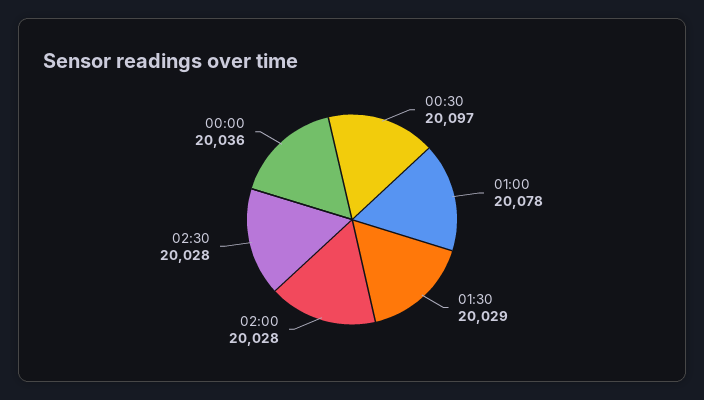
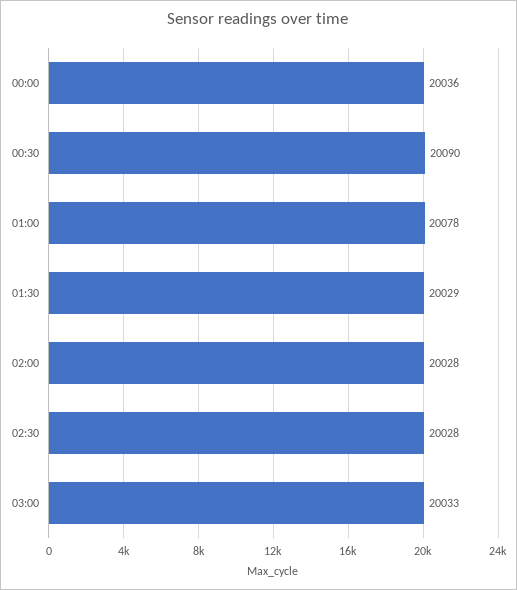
00:30: 20097 -> 20090
03:00: none -> 20033

